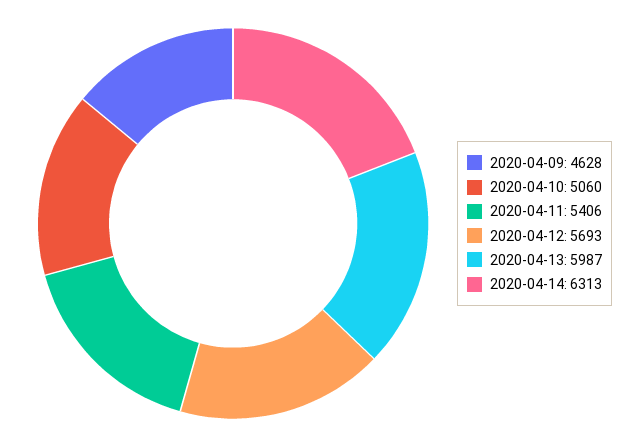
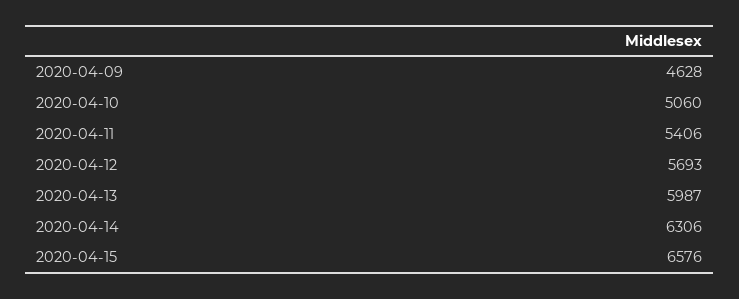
2020-04-14: 6313 -> 6306
2020-04-15: none -> 6576

